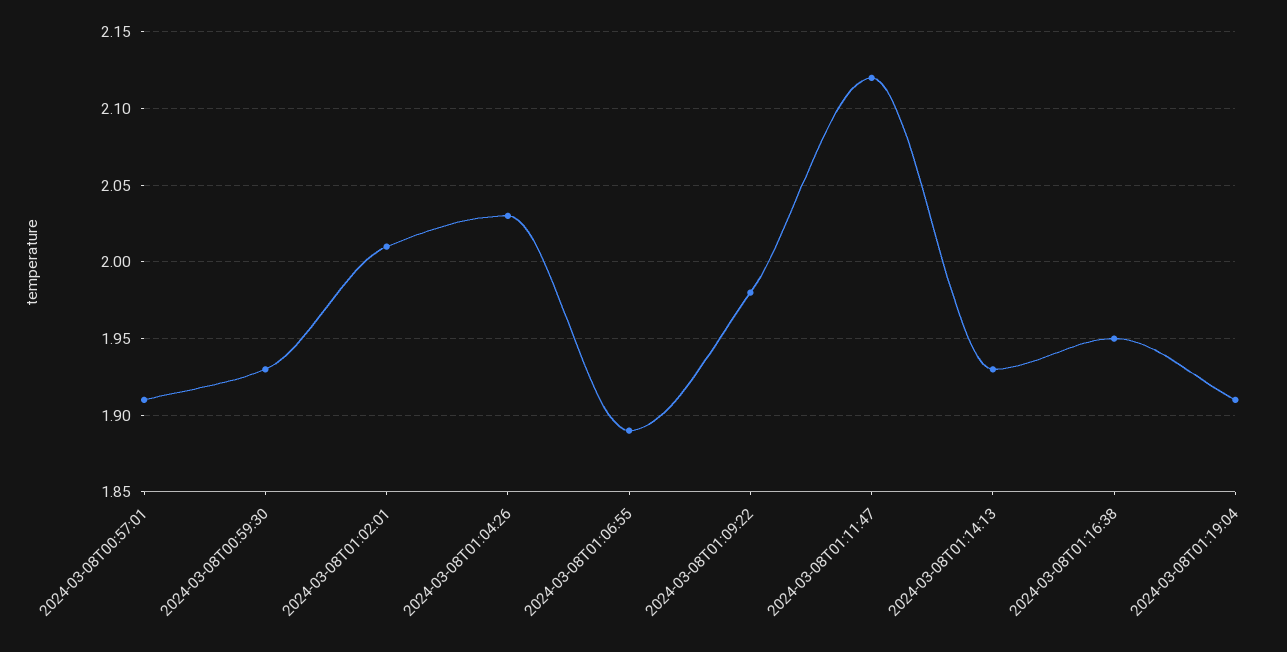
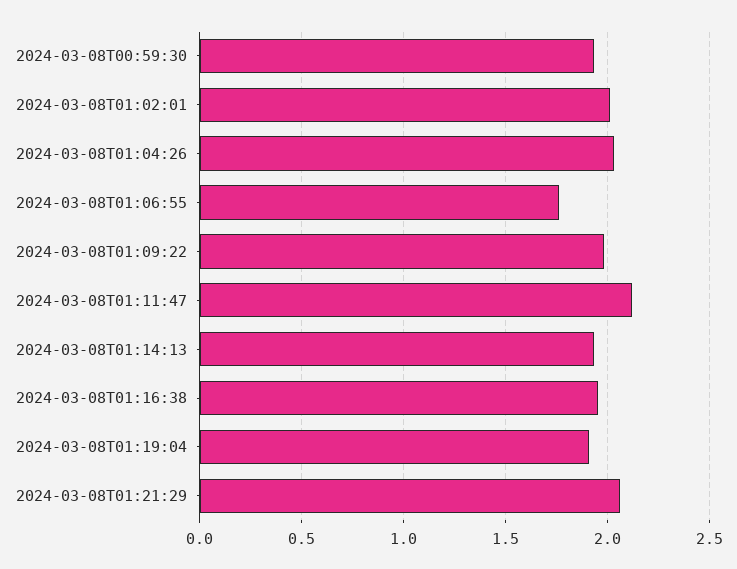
2024-03-08T00:57:01: 1.91 -> none
2024-03-08T01:06:55: 1.89 -> 1.75
2024-03-08T01:21:29: none -> 2.05

